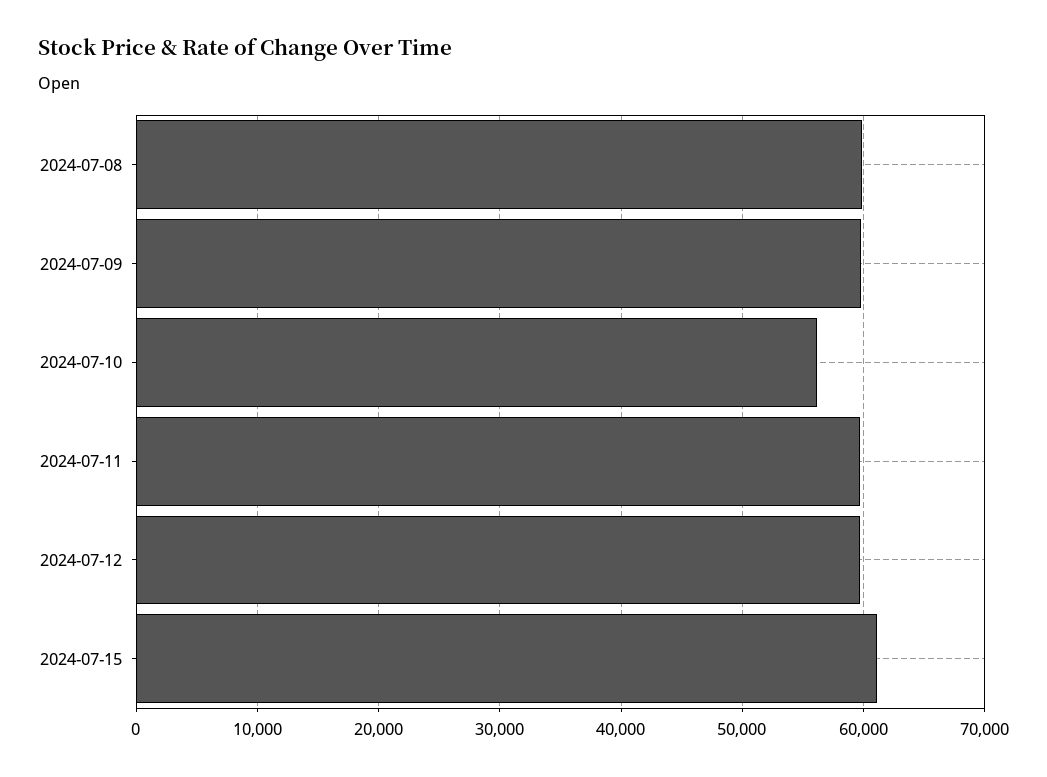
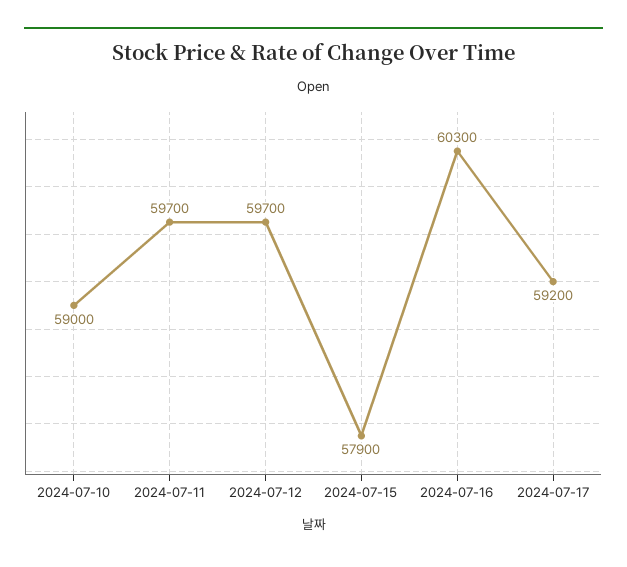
2024-07-08: 60000 -> none
2024-07-09: 60000 -> none
2024-07-10: 56000 -> 59000
2024-07-15: 61000 -> 57900
2024-07-16: none -> 60300
2024-07-17: none -> 59200

